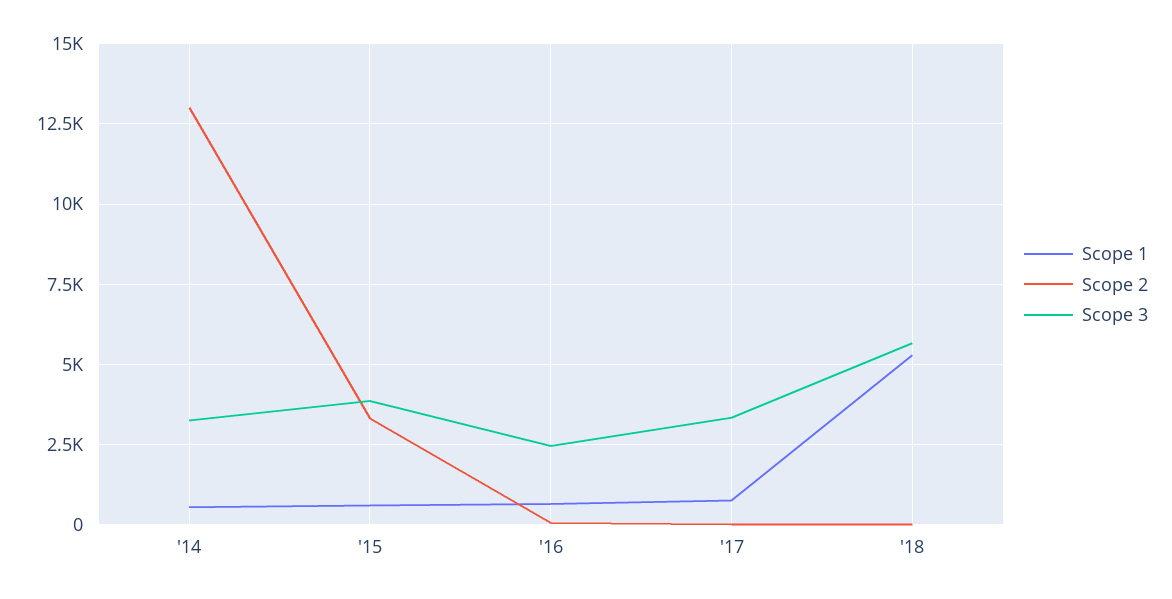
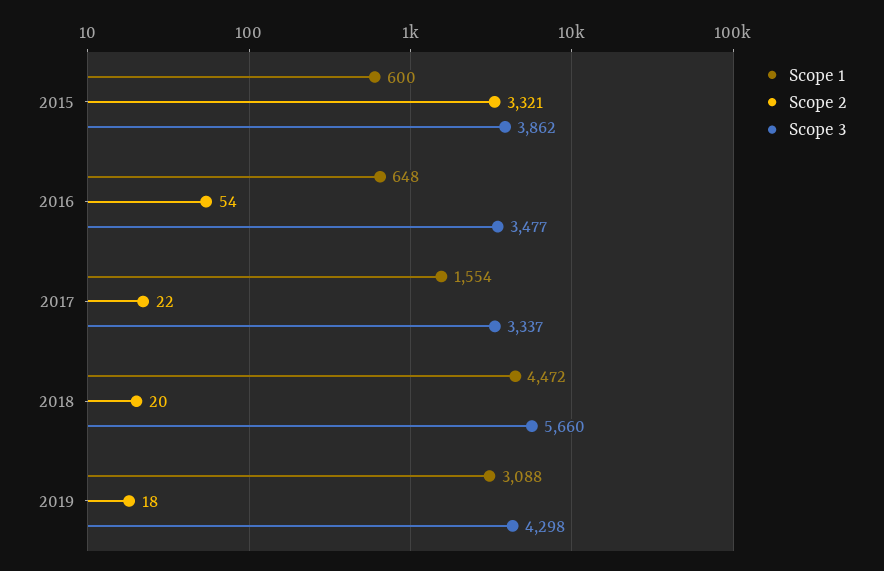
Scope 1, '14: 500 -> none
Scope 2, '14: 13000 -> none
Scope 3, '14: 3250 -> none
Scope 3, '16: 2500 -> 3477
Scope 1, '17: 750 -> 1554
Scope 1, '18: 5250 -> 4472
Scope 1, 2019: none -> 3088
Scope 2, 2019: none -> 18
Scope 3, 2019: none -> 4298

